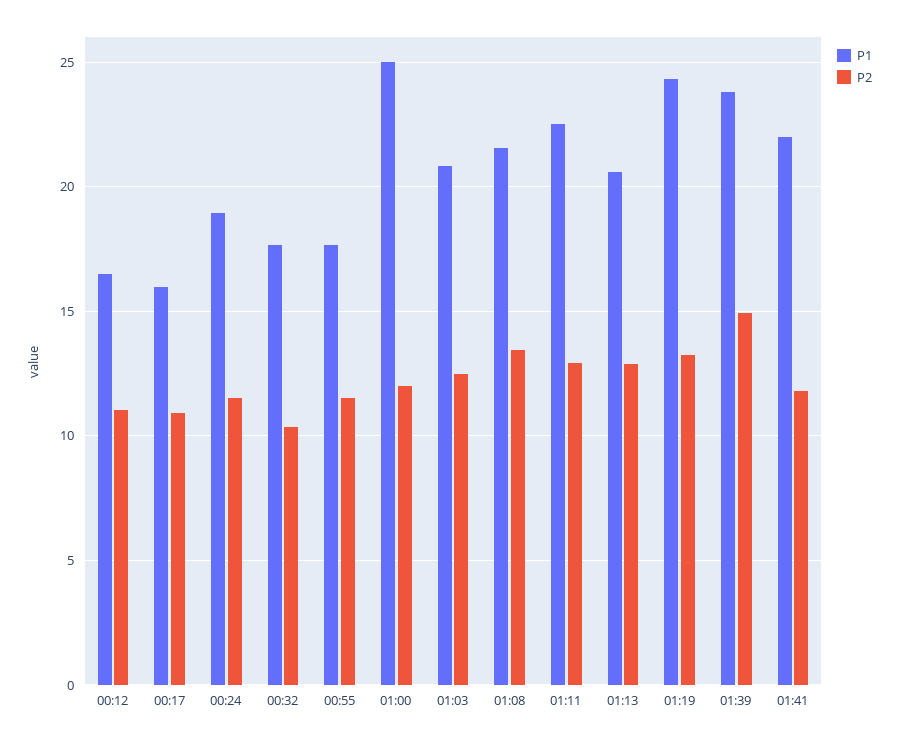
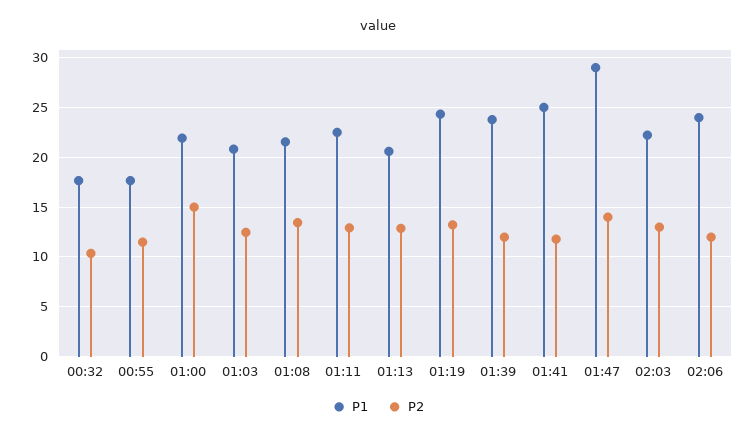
P1, 00:12: 16.5 -> none
P2, 00:12: 11 -> none
P1, 00:17: 16 -> none
P2, 00:17: 11 -> none
P1, 00:24: 19 -> none
P2, 00:24: 11.5 -> none
P1, 01:00: 25 -> 22
P2, 01:00: 12 -> 15
P2, 01:39: 15 -> 12
P1, 01:41: 22 -> 25
P1, 01:47: none -> 29
P2, 01:47: none -> 14
P1, 02:03: none -> 22
P2, 02:03: none -> 13
P1, 02:06: none -> 24
P2, 02:06: none -> 12

